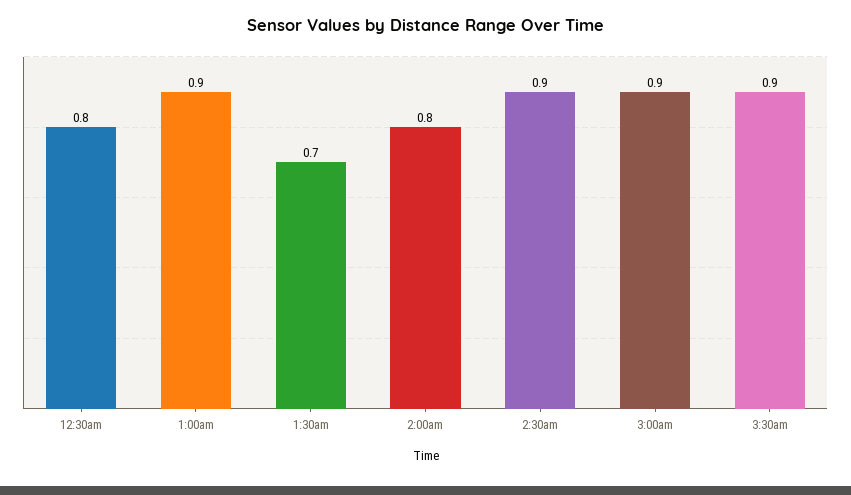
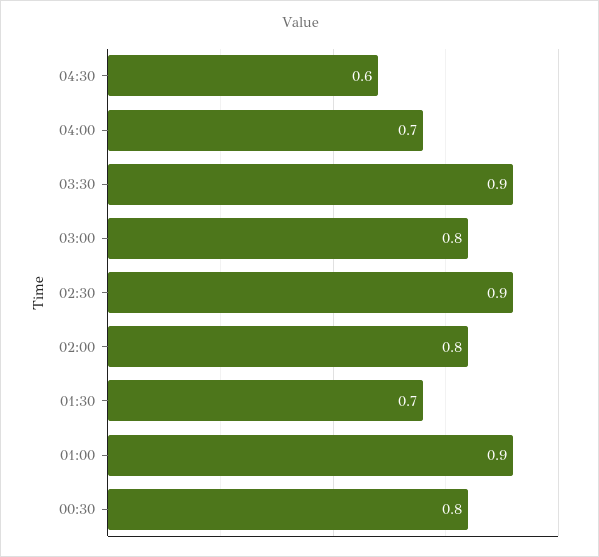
3:00am: 0.9 -> 0.8
04:30: none -> 0.6
04:00: none -> 0.7

